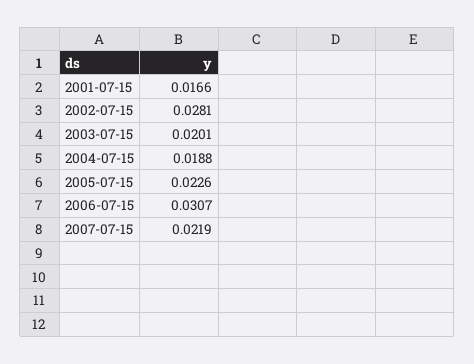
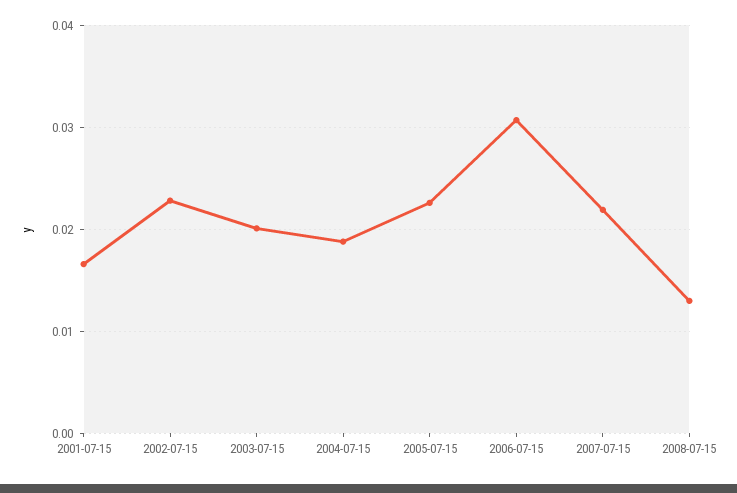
2002-07-15: 0.0281 -> 0.023
2008-07-15: none -> 0.013

